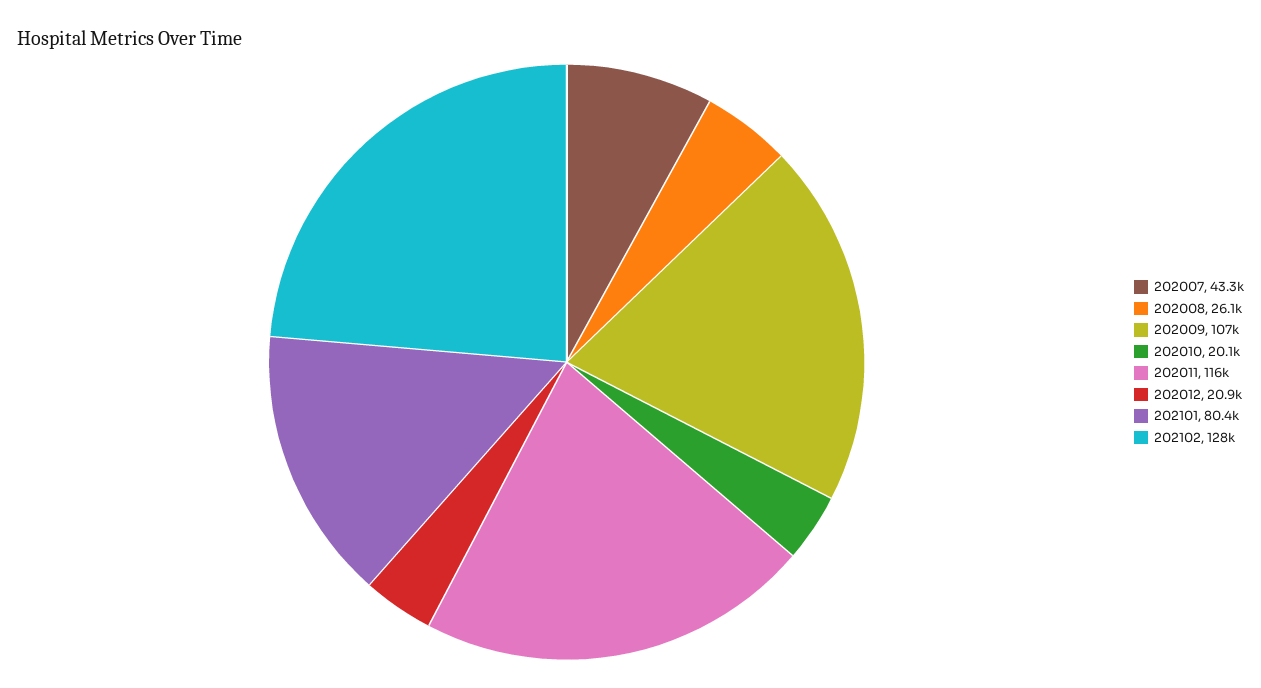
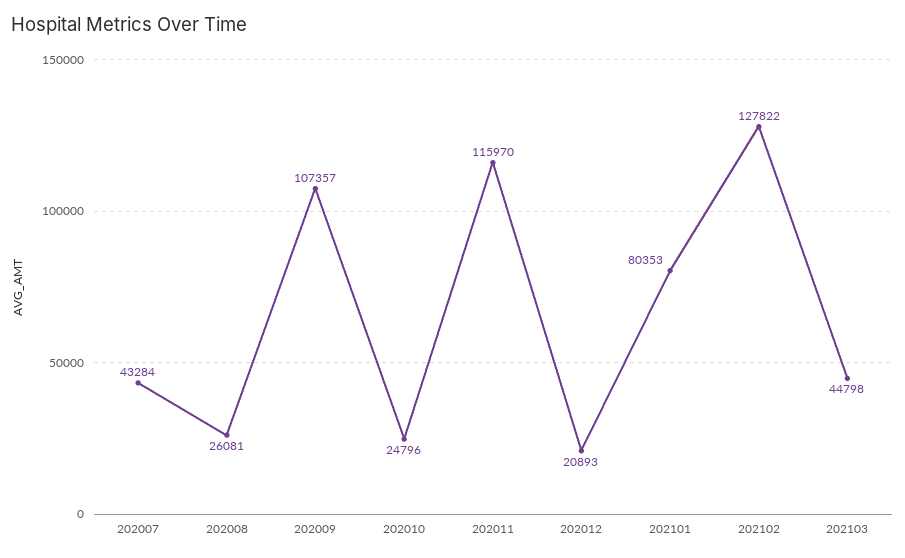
202010: 20100 -> 24796
202103: none -> 44798

